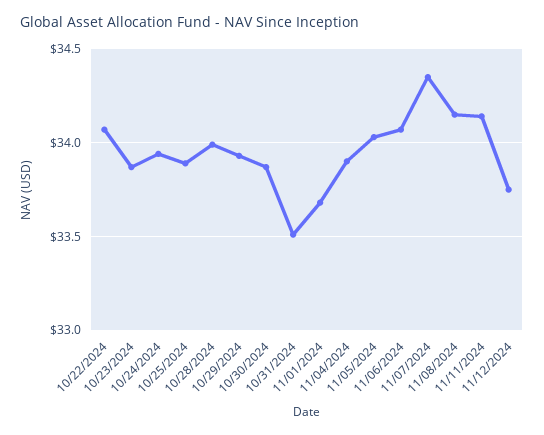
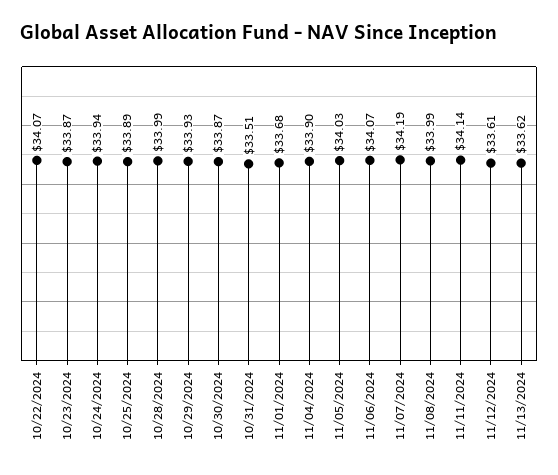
11/07/2024: 34.35 -> 34.19
11/08/2024: 34.15 -> 33.99
11/12/2024: 33.75 -> 33.61
11/13/2024: none -> 33.62

